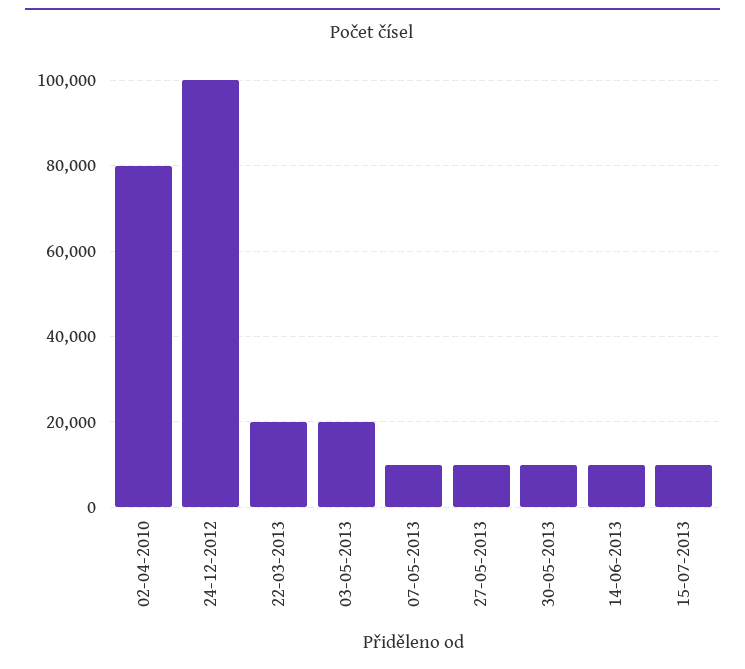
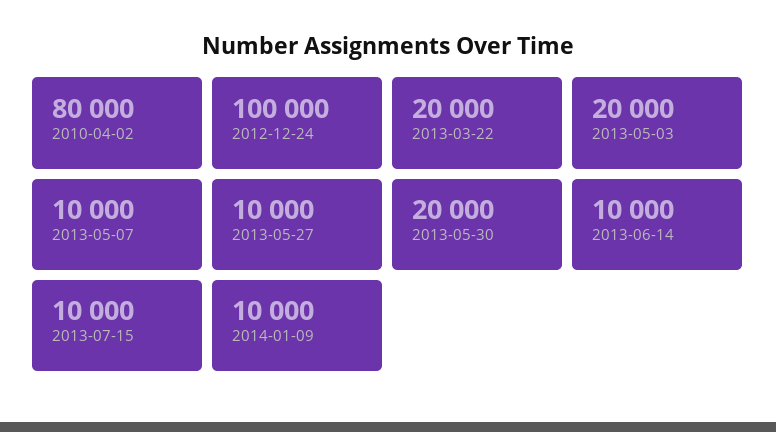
30-05-2013: 10000 -> 20000
2014-01-09: none -> 10000

